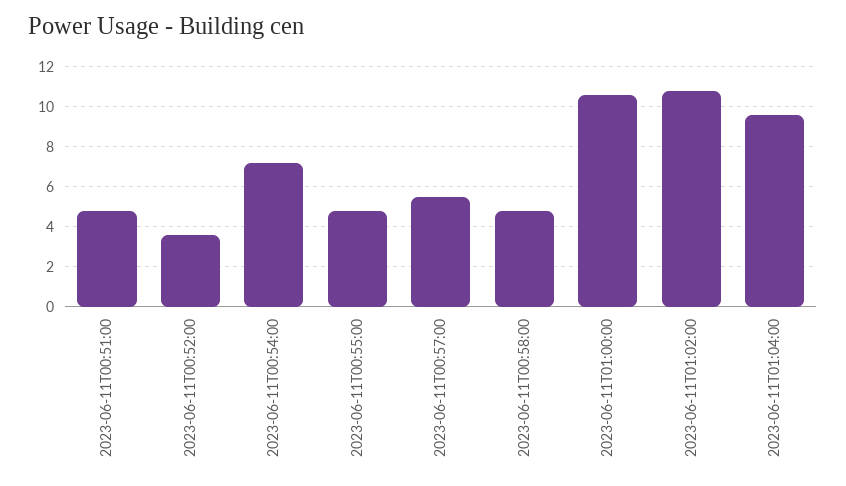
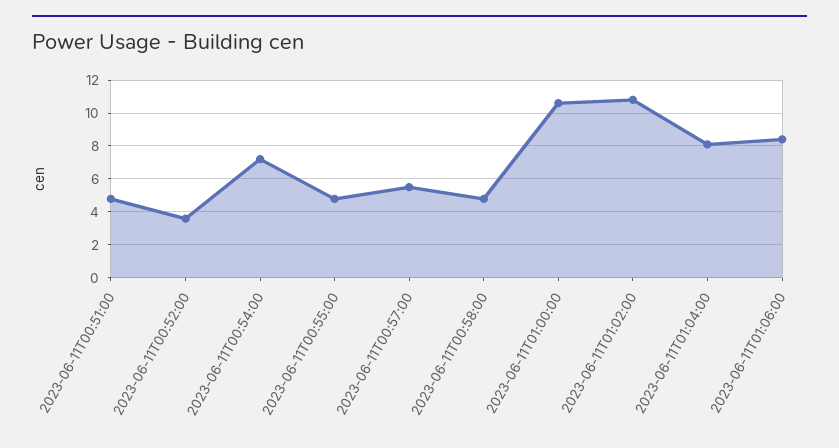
2023-06-11T01:04:00: 9.5 -> 8
2023-06-11T01:06:00: none -> 8.5

